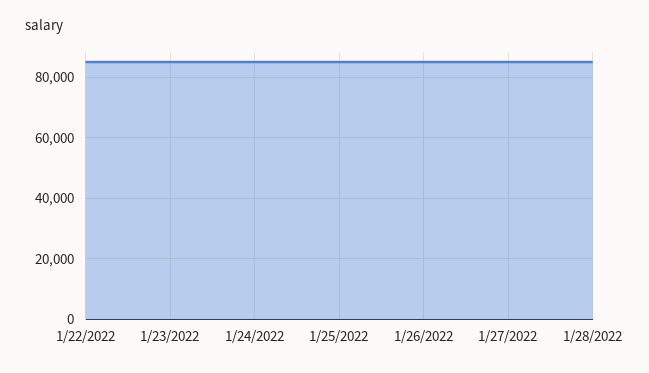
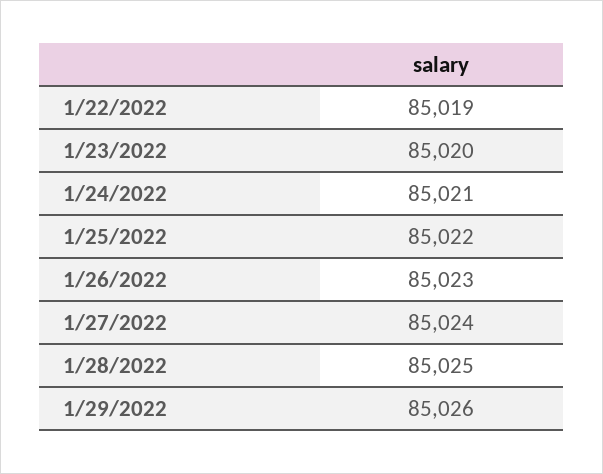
1/29/2022: none -> 85026

